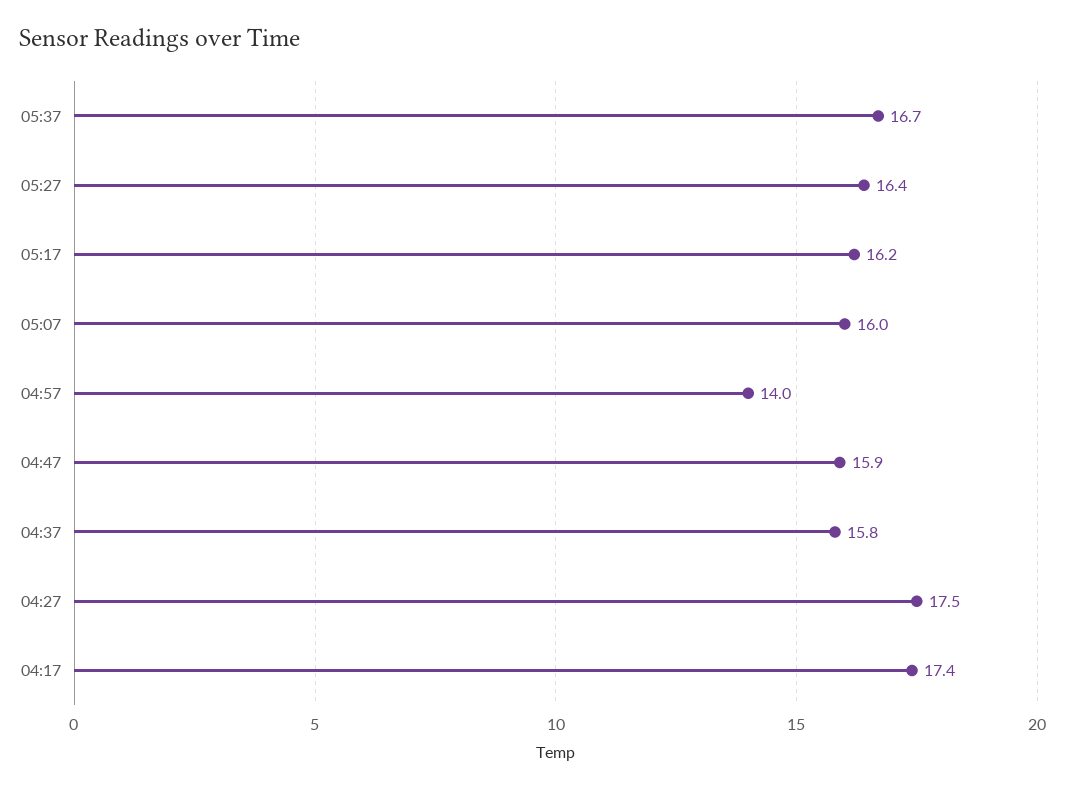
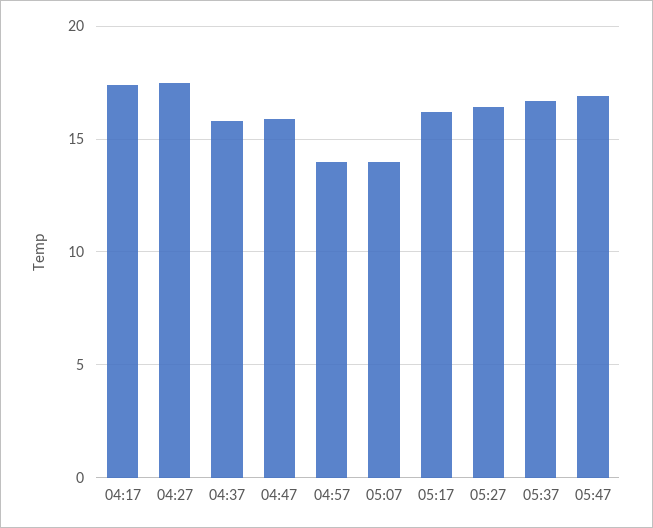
05:07: 16 -> 14
05:47: none -> 17

